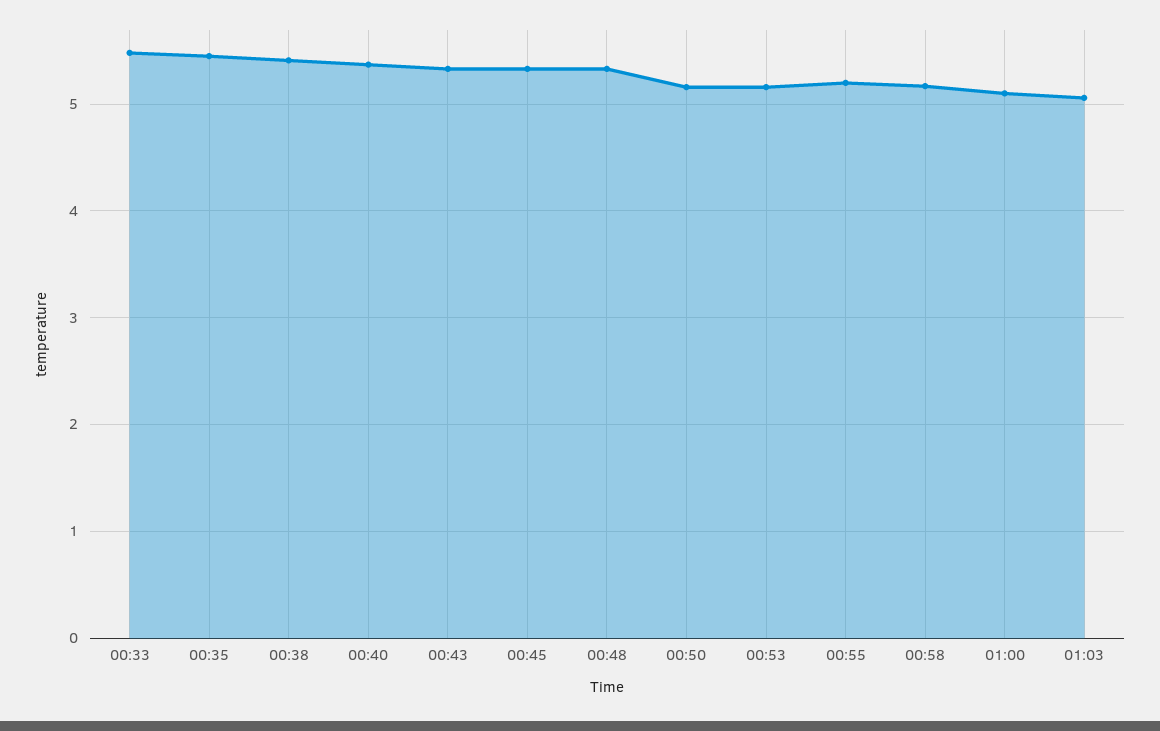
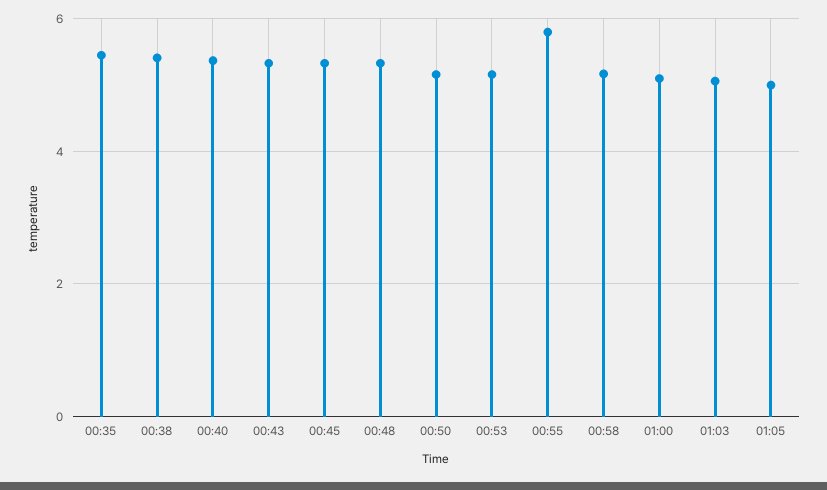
00:33: 5.5 -> none
00:55: 5.2 -> 5.8
01:05: none -> 5

